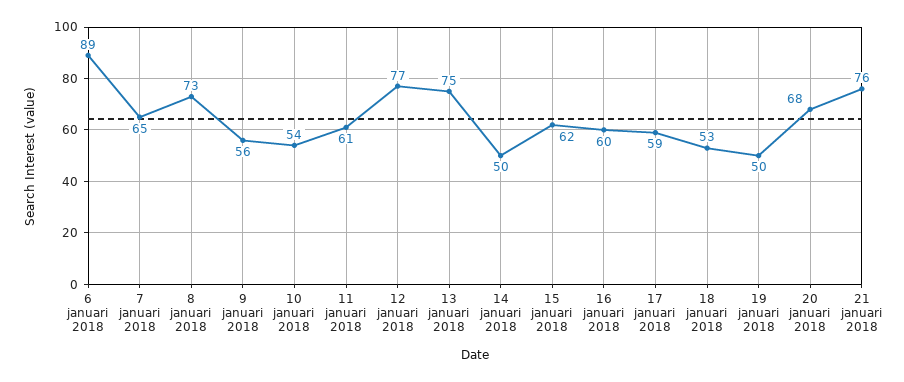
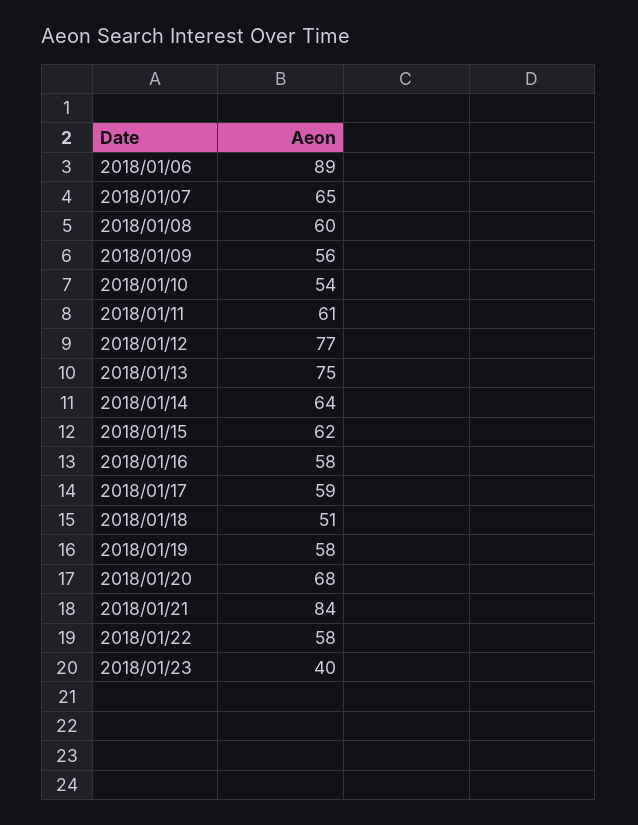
8 januari 2018: 73 -> 60
14 januari 2018: 50 -> 64
16 januari 2018: 60 -> 58
18 januari 2018: 53 -> 51
19 januari 2018: 50 -> 58
21 januari 2018: 76 -> 84
2018/01/22: none -> 58
2018/01/23: none -> 40

